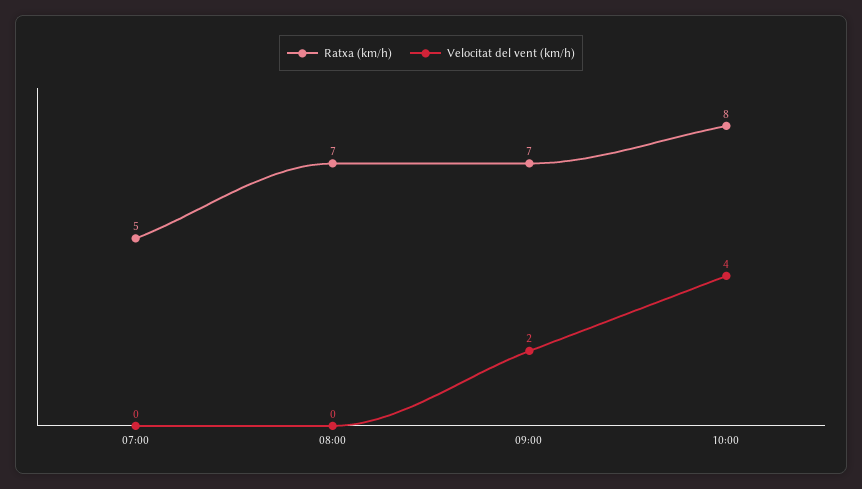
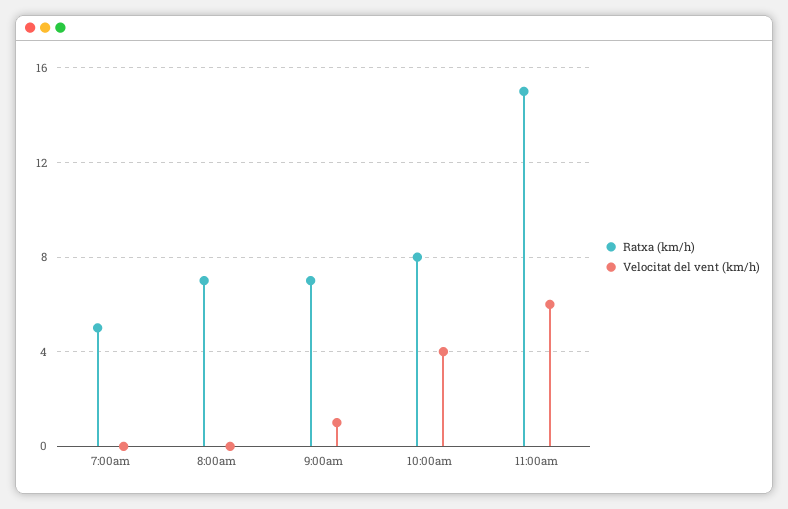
Velocitat del vent (km/h), 09:00: 2 -> 1
Ratxa (km/h), 11:00am: none -> 15
Velocitat del vent (km/h), 11:00am: none -> 6

